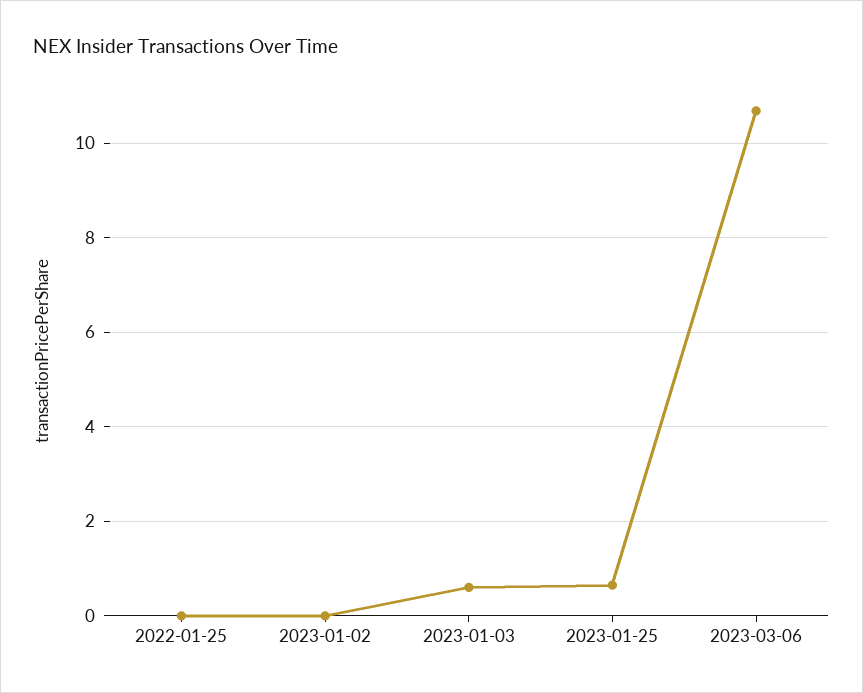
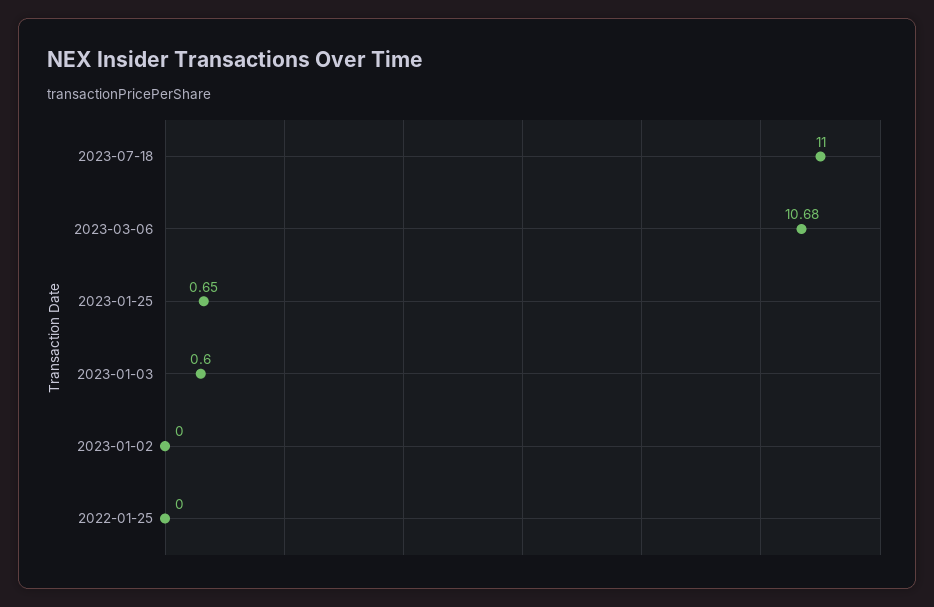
2023-07-18: none -> 11

